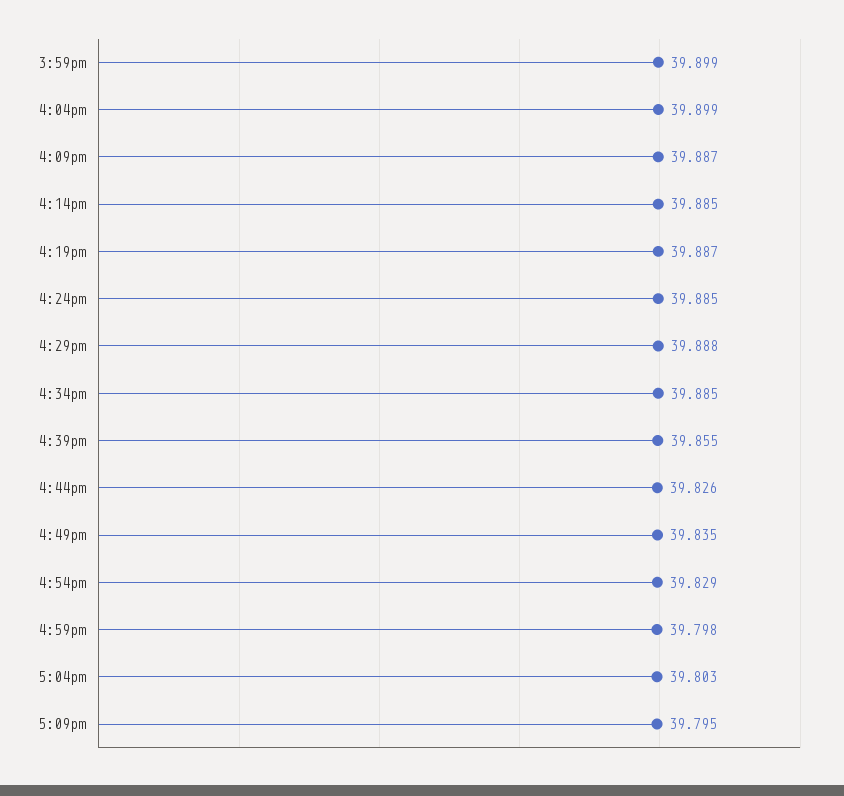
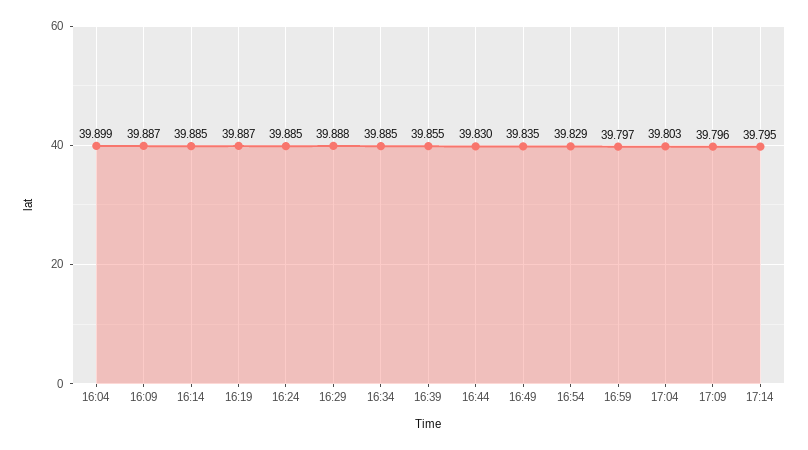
3:59pm: 39.899 -> none
4:44pm: 39.826 -> 39.83
4:59pm: 39.798 -> 39.797
5:09pm: 39.795 -> 39.796
17:14: none -> 39.795

